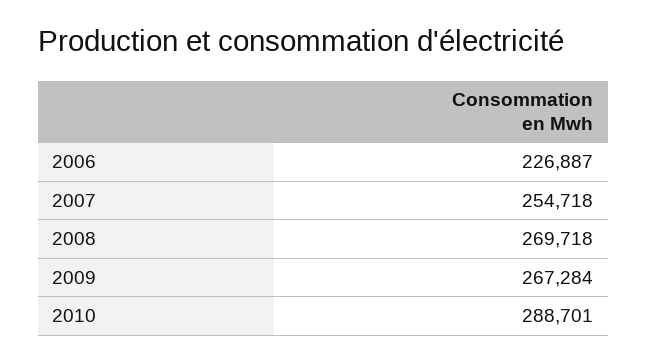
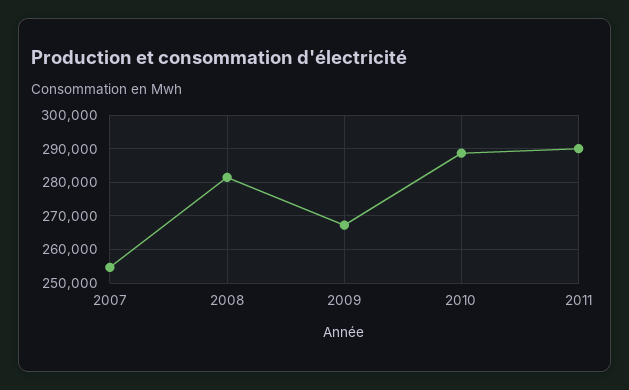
2006: 226887 -> none
2008: 269718 -> 282000
2011: none -> 290000

